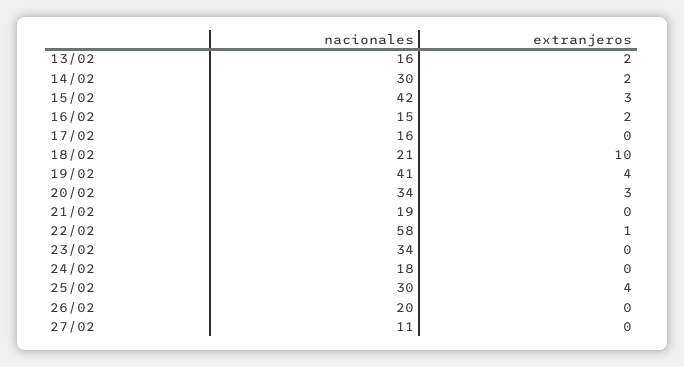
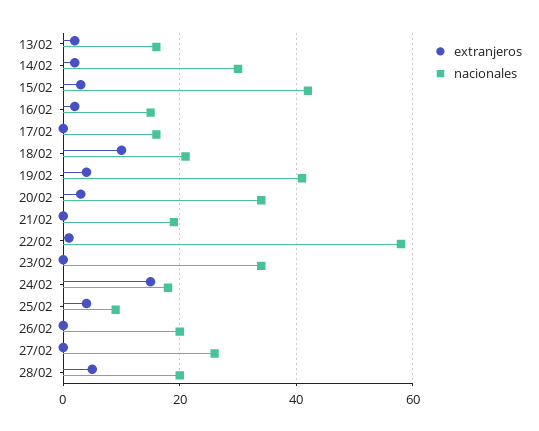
extranjeros, 24/02: 0 -> 15
nacionales, 25/02: 30 -> 10
nacionales, 27/02: 11 -> 25
extranjeros, 28/02: none -> 5
nacionales, 28/02: none -> 20

